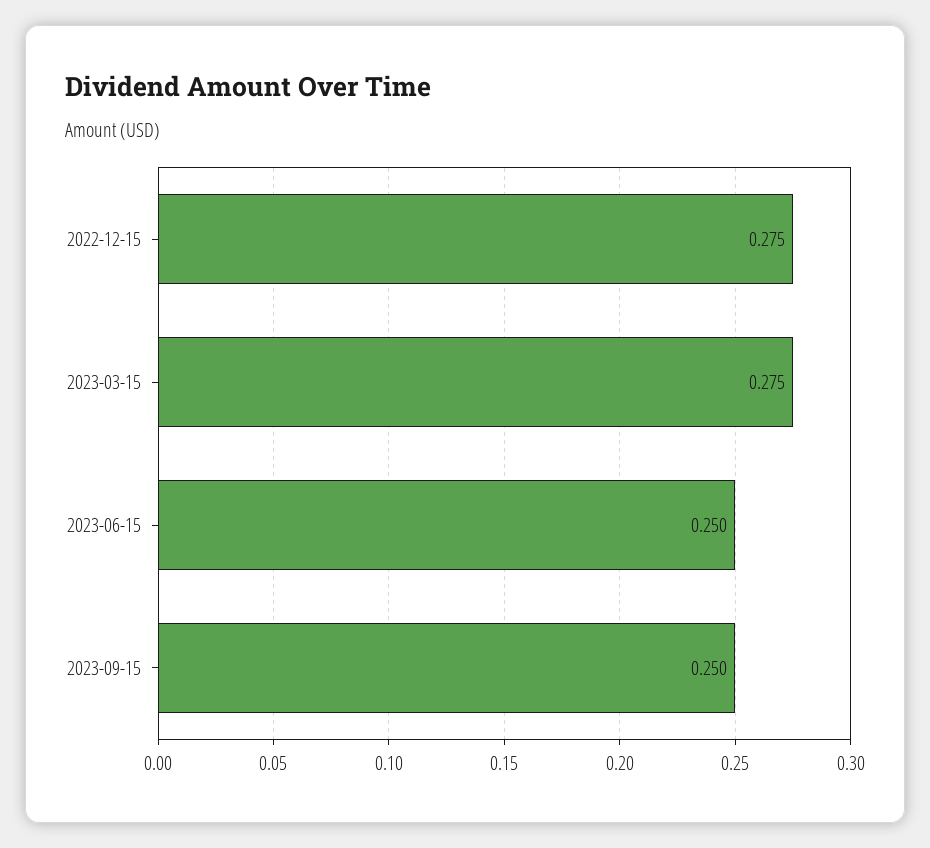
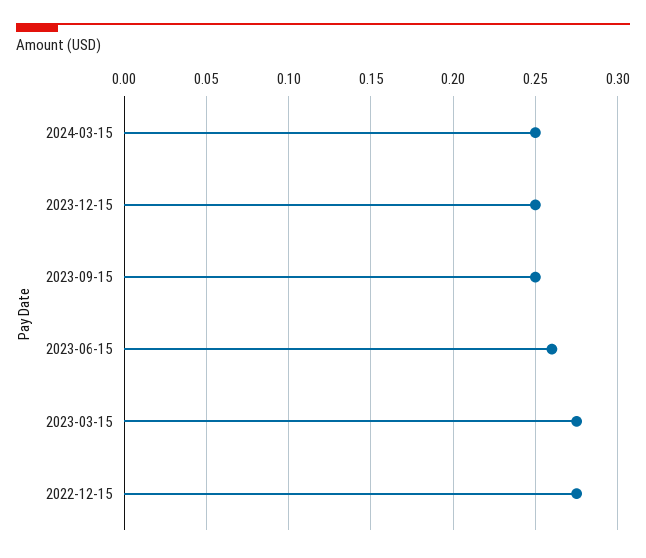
2023-06-15: 0.25 -> 0.26
2024-03-15: none -> 0.25
2023-12-15: none -> 0.25

